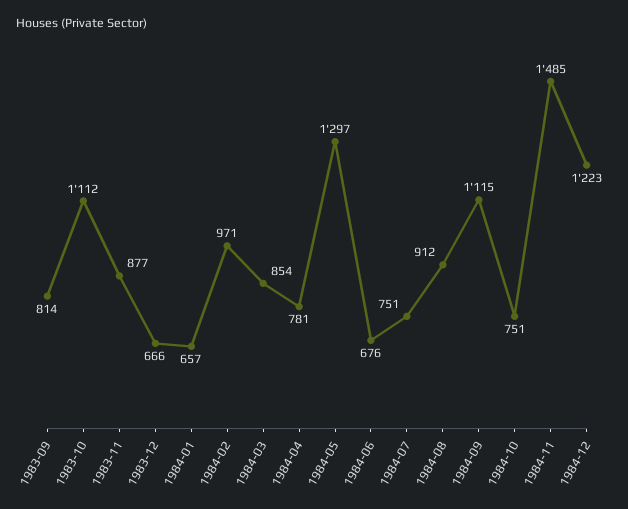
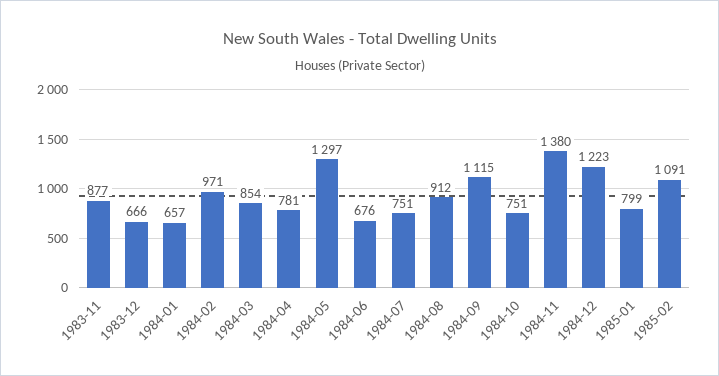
1983-09: 814 -> none
1983-10: 1112 -> none
1984-11: 1485 -> 1380
1985-01: none -> 799
1985-02: none -> 1091

